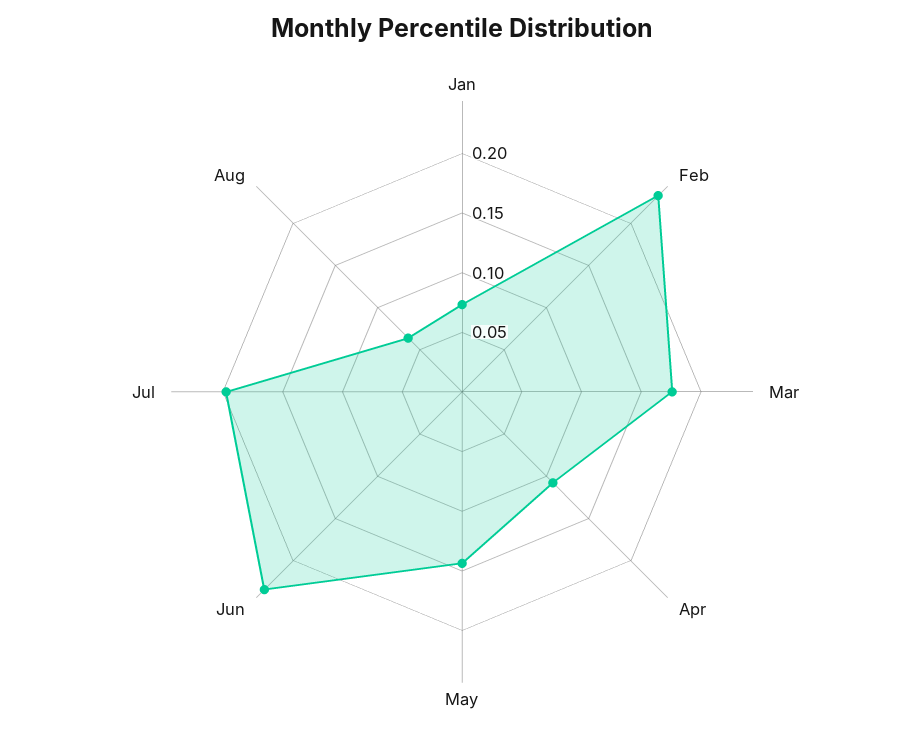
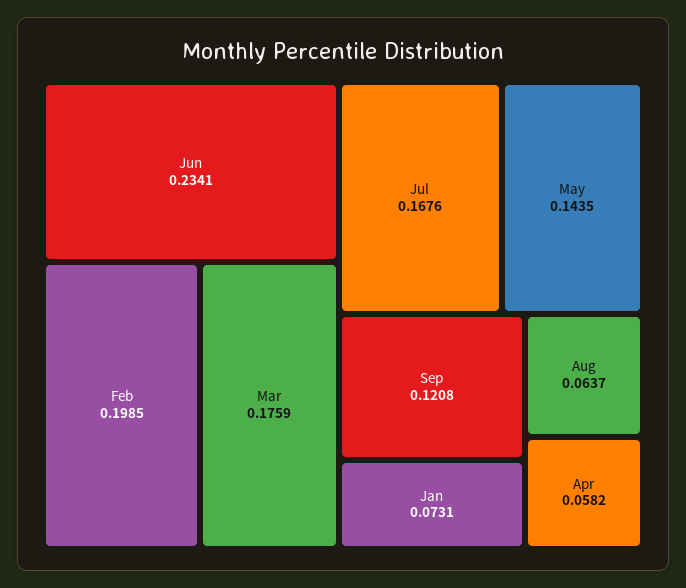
Feb: 0.23 -> 0.1985
Apr: 0.11 -> 0.0582
Jul: 0.2 -> 0.1676
Sep: none -> 0.1208

